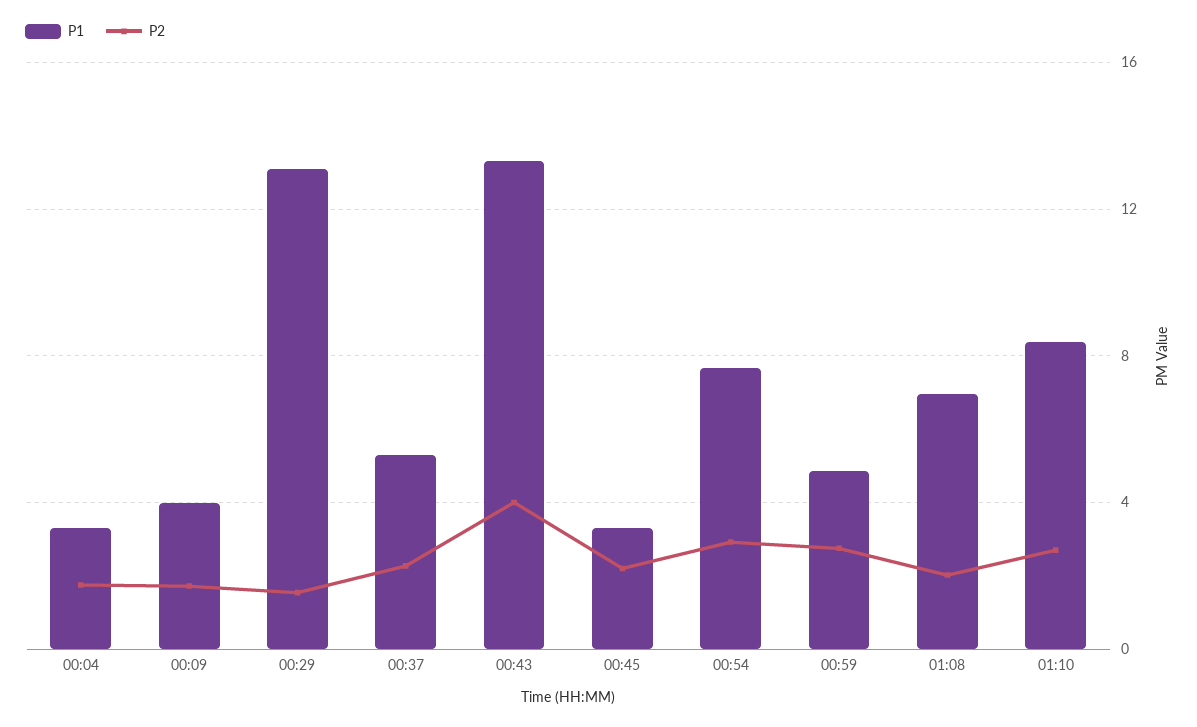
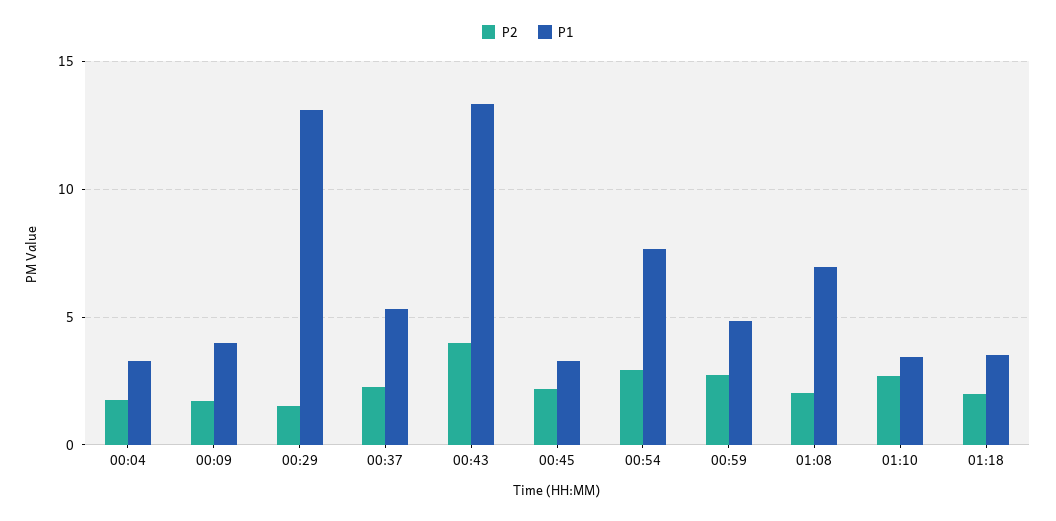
P1, 01:10: 8.5 -> 3.5
P2, 01:18: none -> 2
P1, 01:18: none -> 3.5

